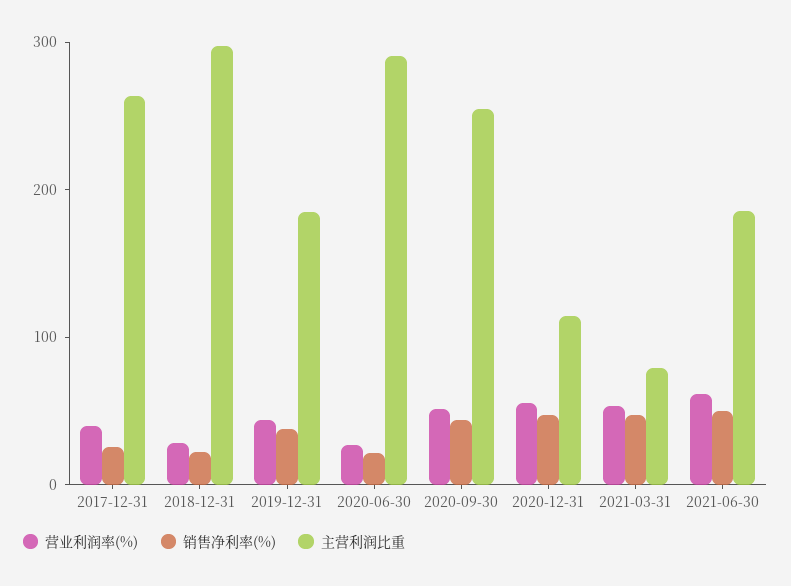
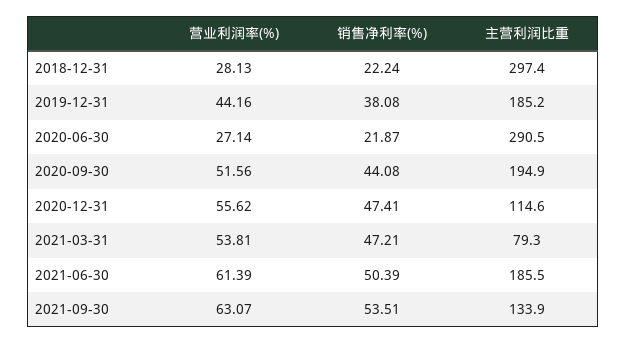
营业利润率(%), 2017-12-31: 40 -> none
销售净利率(%), 2017-12-31: 20 -> none
主营利润比重, 2017-12-31: 260 -> none
主营利润比重, 2020-09-30: 260 -> 194.9
营业利润率(%), 2021-09-30: none -> 63.07
销售净利率(%), 2021-09-30: none -> 53.51
主营利润比重, 2021-09-30: none -> 133.9

